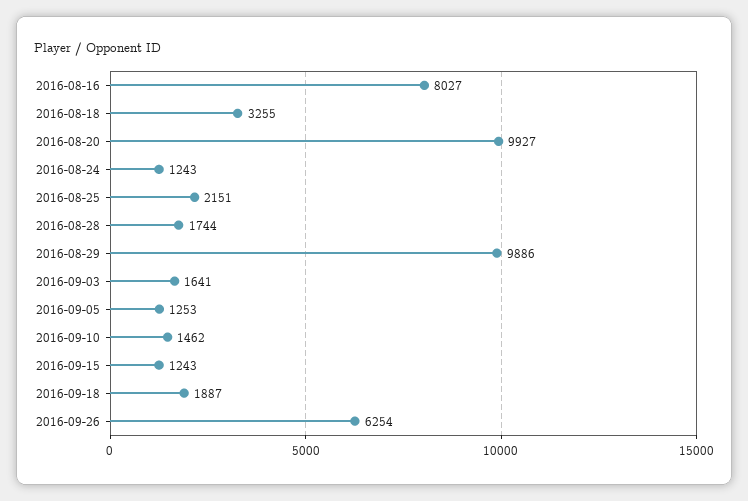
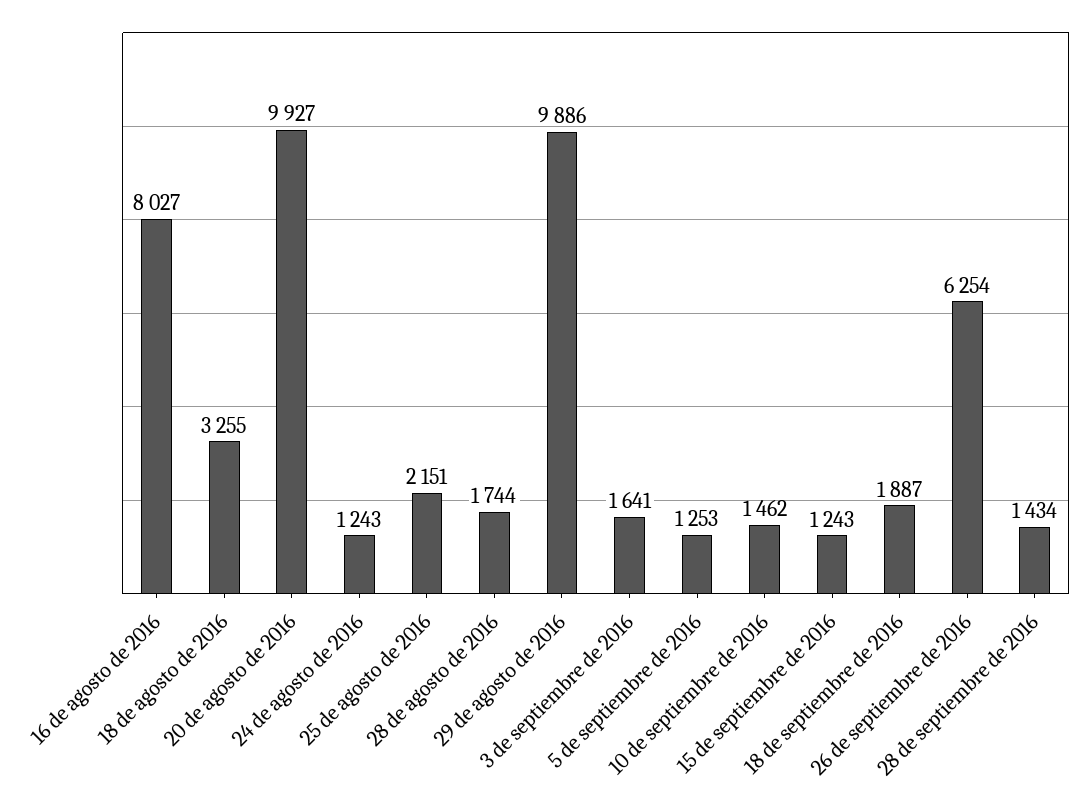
28 de septiembre de 2016: none -> 1434

